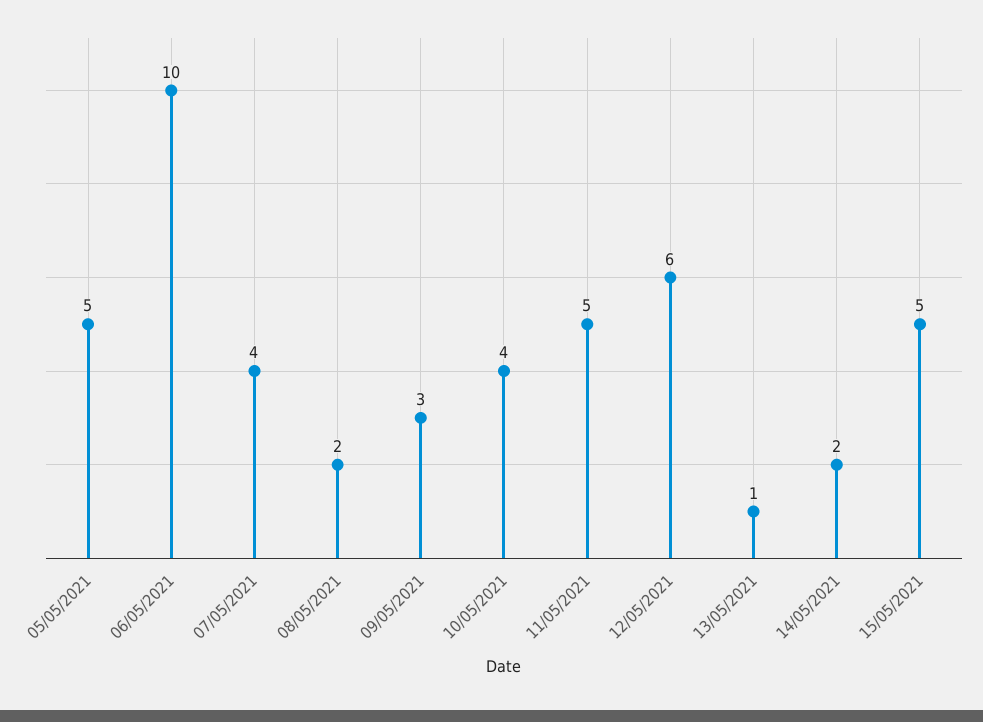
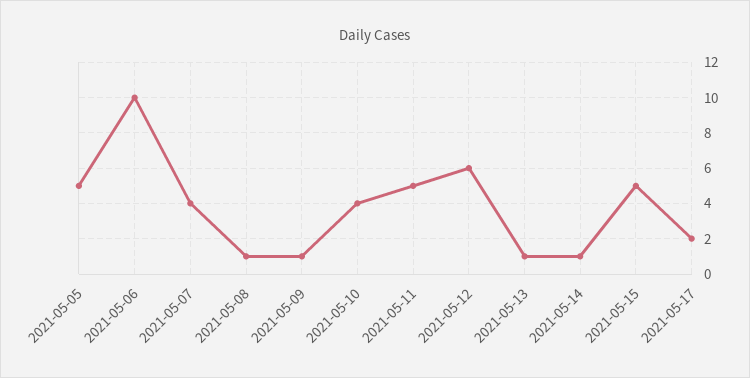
08/05/2021: 2 -> 1
09/05/2021: 3 -> 1
14/05/2021: 2 -> 1
2021-05-17: none -> 2

